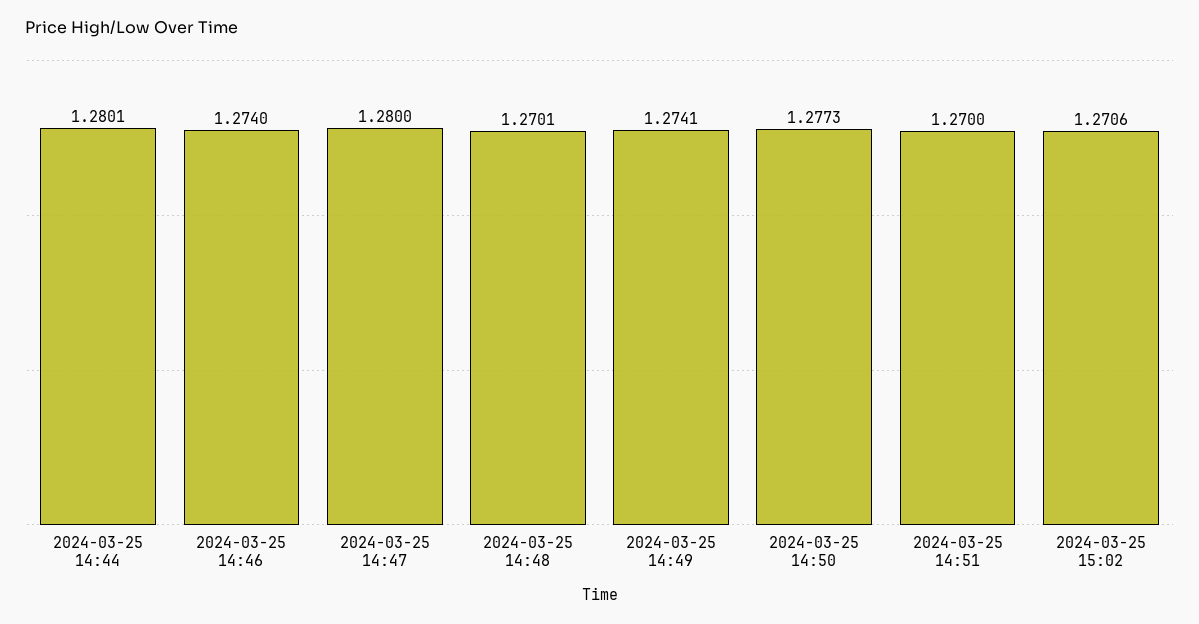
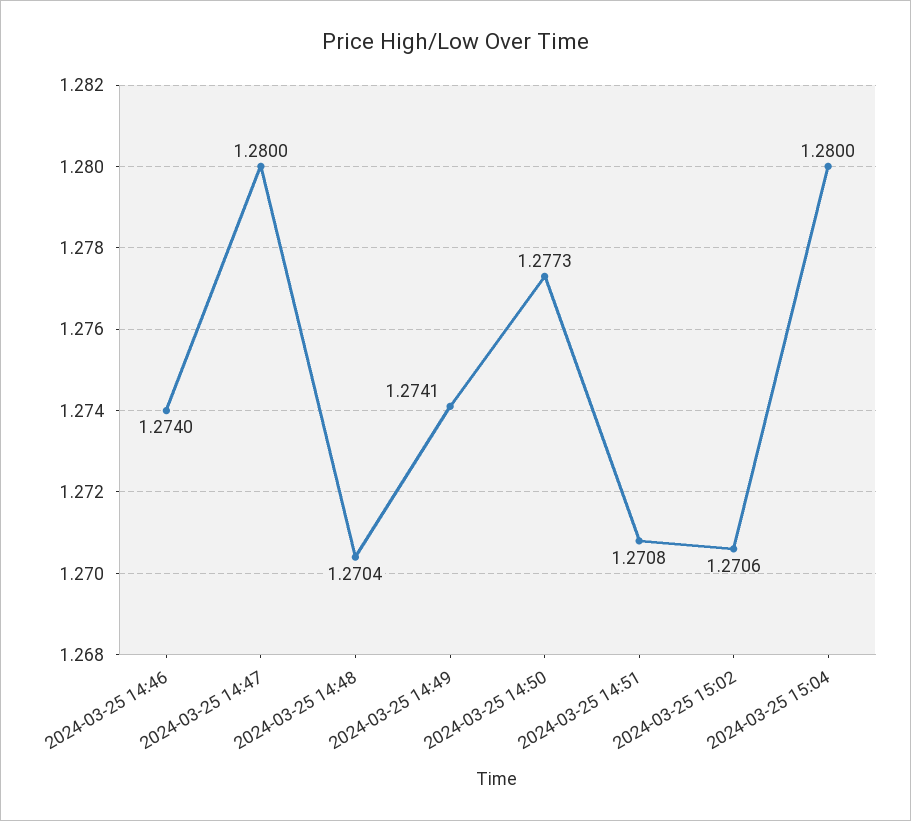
2024-03-25 14:44: 1.2801 -> none
2024-03-25 14:48: 1.2701 -> 1.2704
2024-03-25 14:51: 1.27 -> 1.2708
2024-03-25 15:04: none -> 1.28

